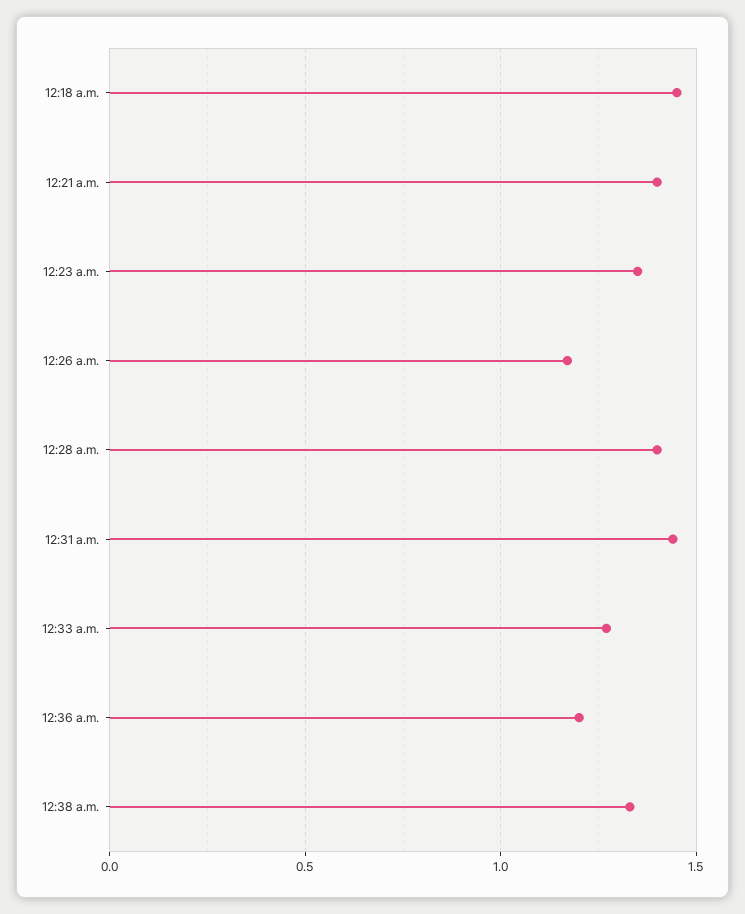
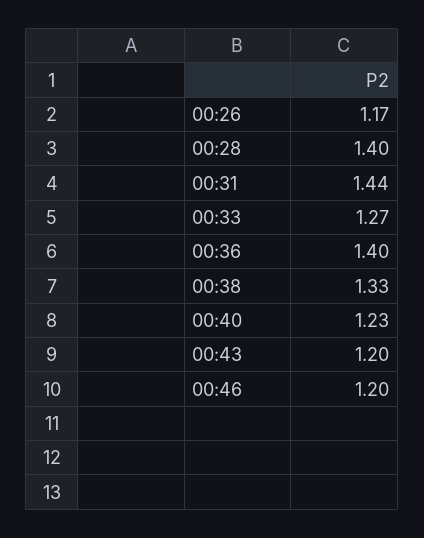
12:18 a.m.: 1.45 -> none
12:21 a.m.: 1.4 -> none
12:23 a.m.: 1.35 -> none
12:36 a.m.: 1.2 -> 1.4
00:40: none -> 1.23
00:43: none -> 1.2
00:46: none -> 1.2

